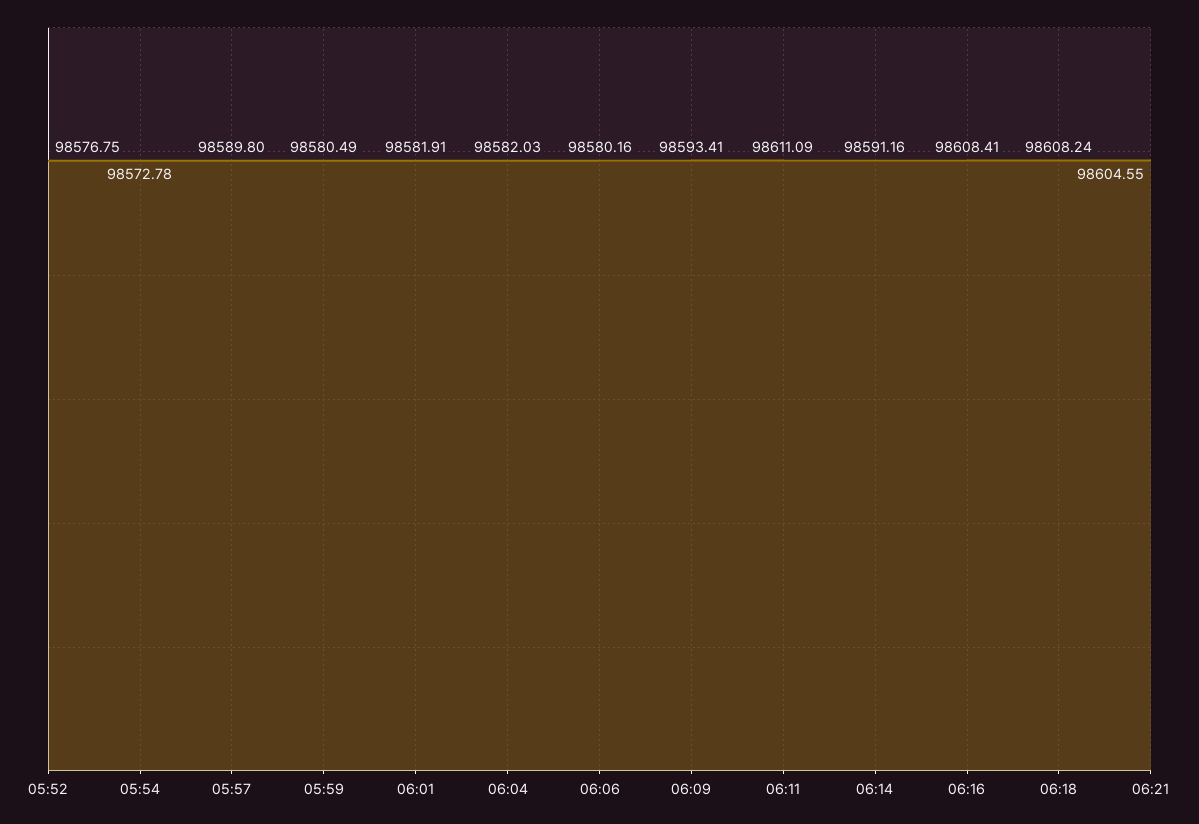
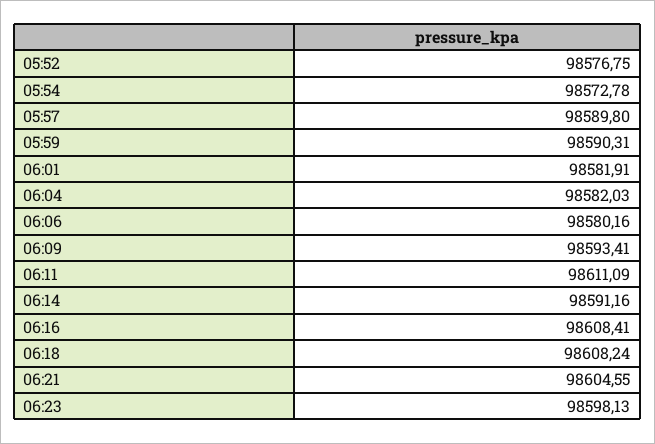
05:59: 98580.49 -> 98590.31
06:23: none -> 98598.13

